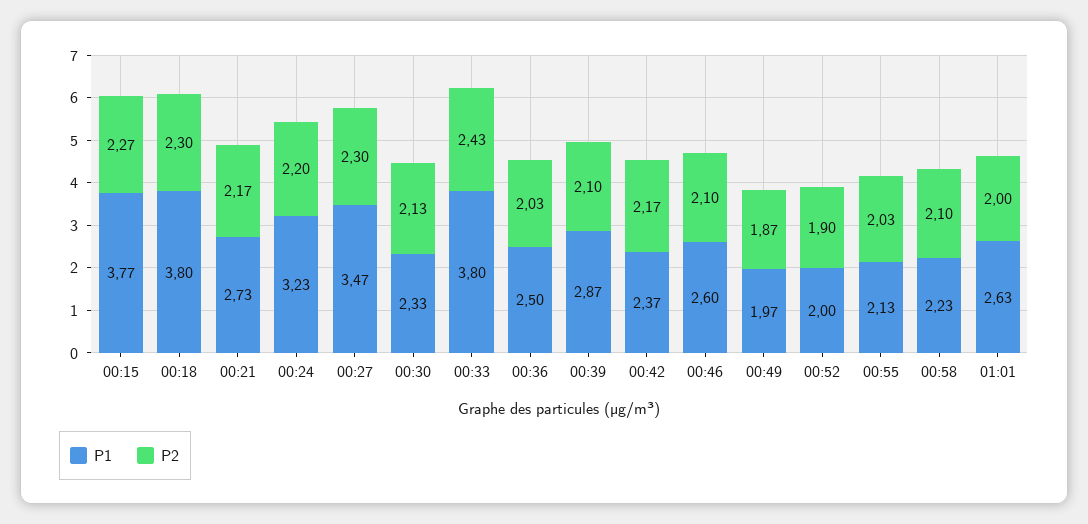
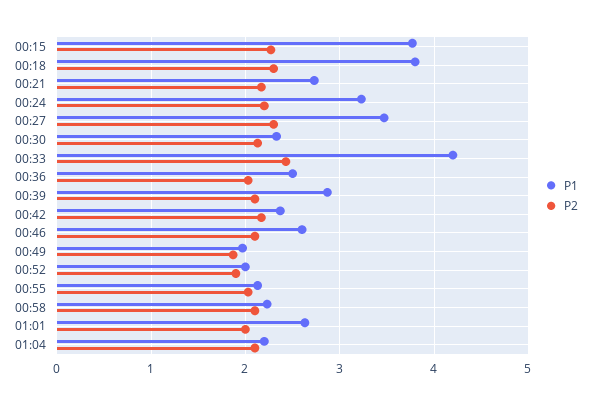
P1, 00:33: 3.8 -> 4.2
P1, 01:04: none -> 2.2
P2, 01:04: none -> 2.1

